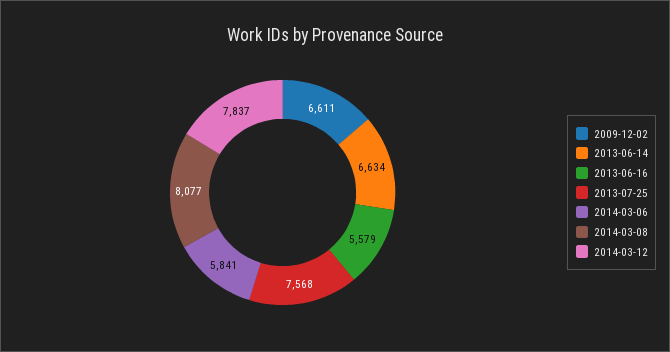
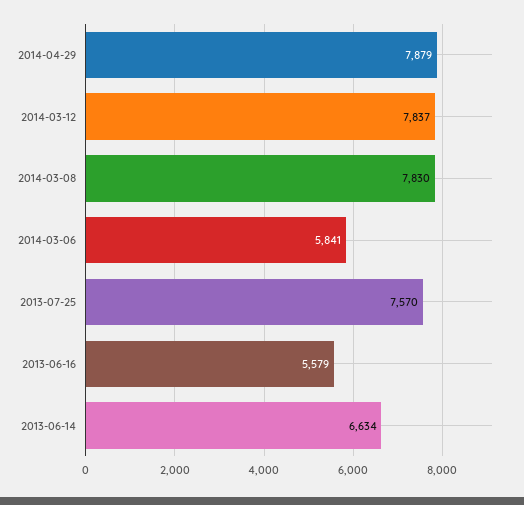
2009-12-02: 6611 -> none
2013-07-25: 7568 -> 7570
2014-03-08: 8077 -> 7830
2014-04-29: none -> 7879

